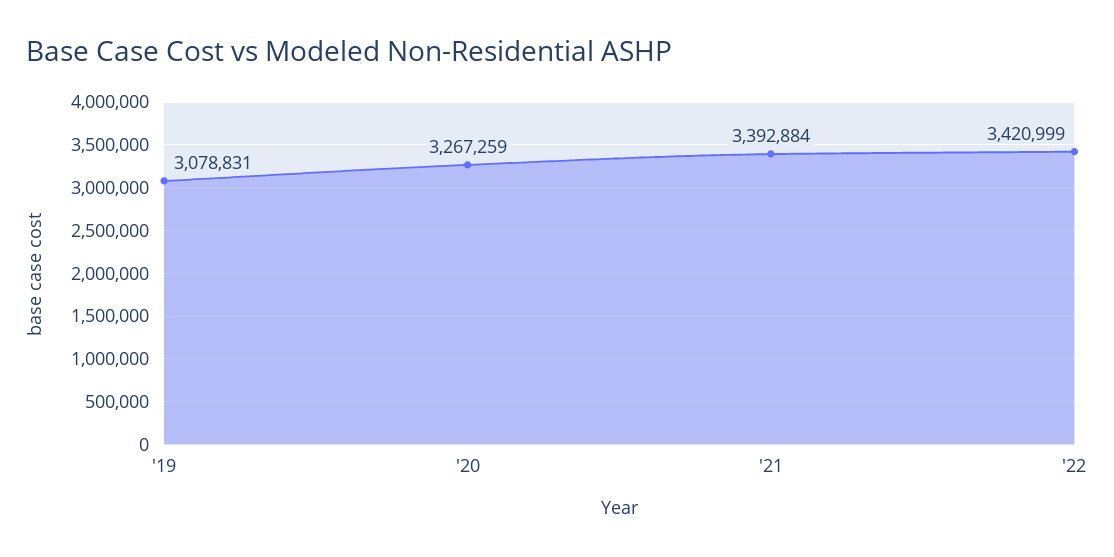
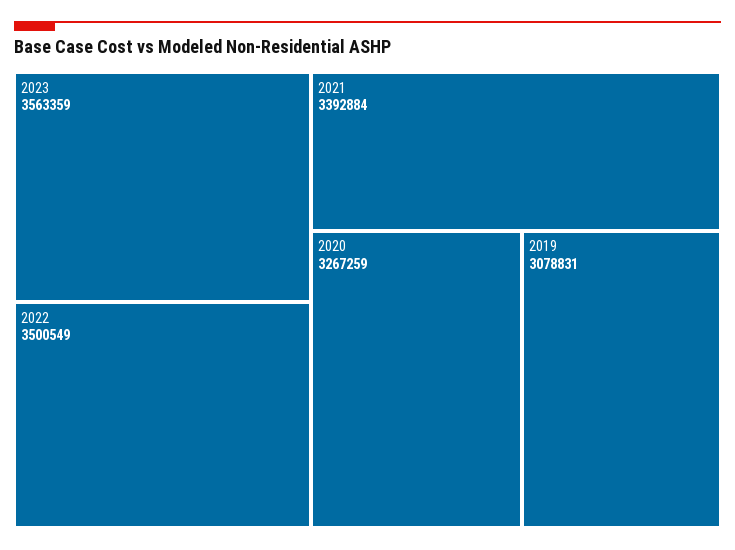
'22: 3420999 -> 3500549
2023: none -> 3563359

